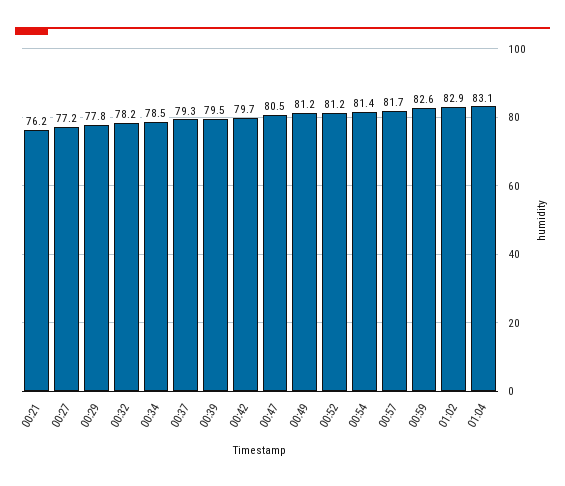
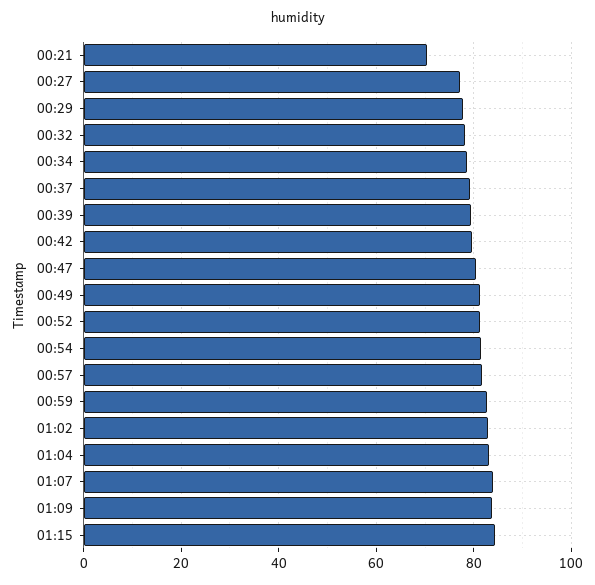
00:21: 76.2 -> 70
01:07: none -> 84
01:09: none -> 84
01:15: none -> 84

